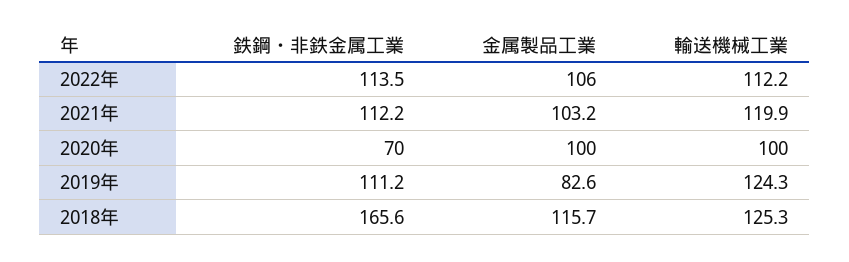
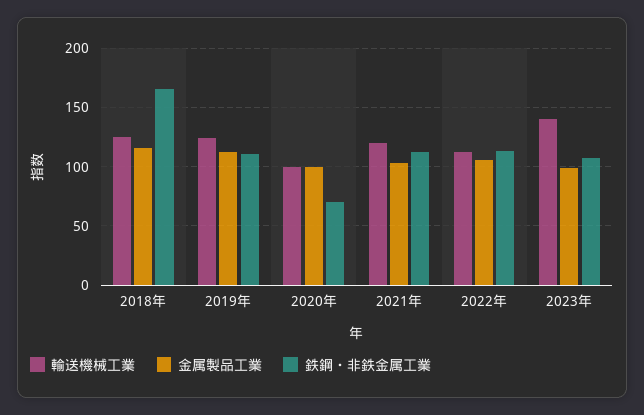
金属製品工業, 2019年: 82.6 -> 110
輸送機械工業, 2023年: none -> 140
金属製品工業, 2023年: none -> 100
鉄鋼・非鉄金属工業, 2023年: none -> 110

